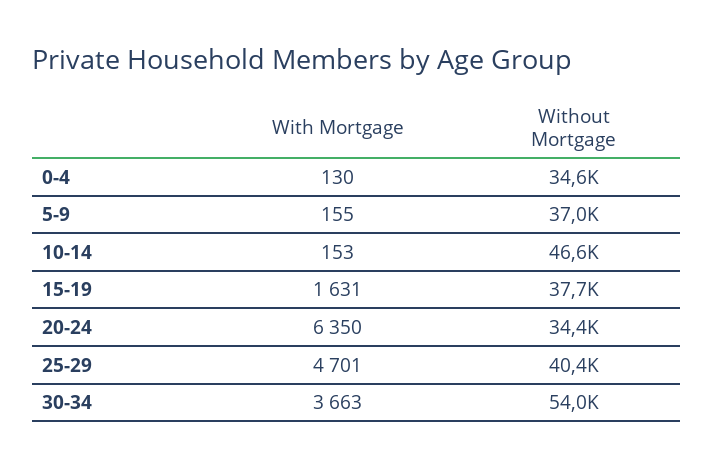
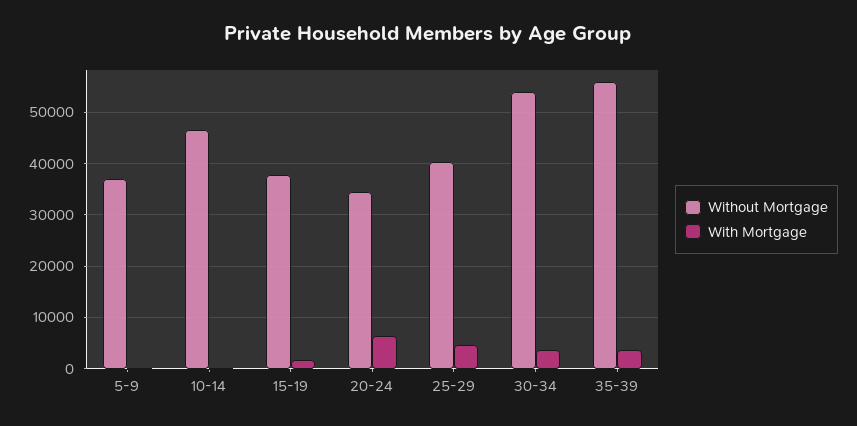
With Mortgage, 0-4: 130 -> none
Without Mortgage, 0-4: 34600 -> none
Without Mortgage, 35-39: none -> 56000
With Mortgage, 35-39: none -> 4000

